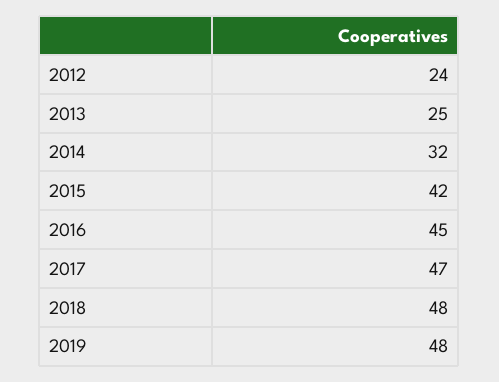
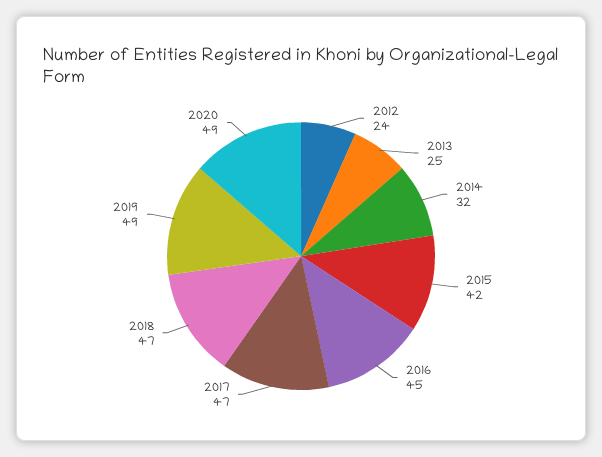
2018: 48 -> 47
2019: 48 -> 49
2020: none -> 49

